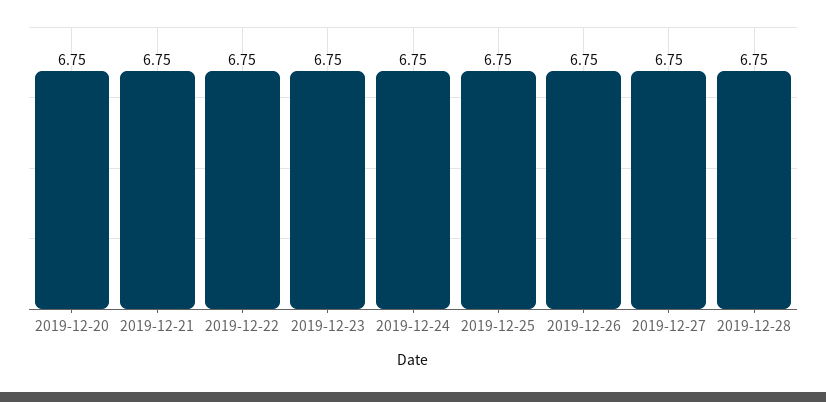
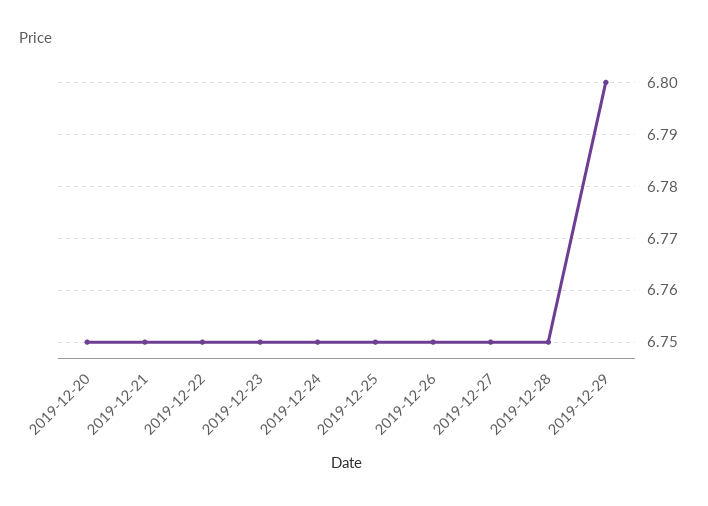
2019-12-29: none -> 6.8

